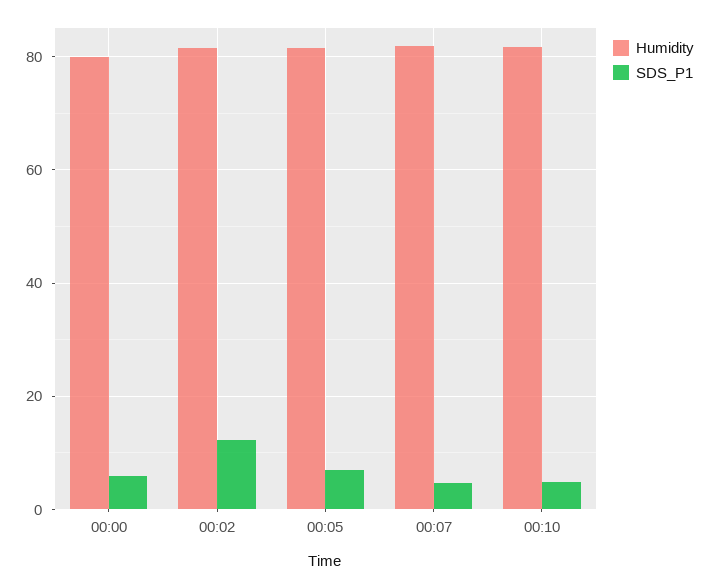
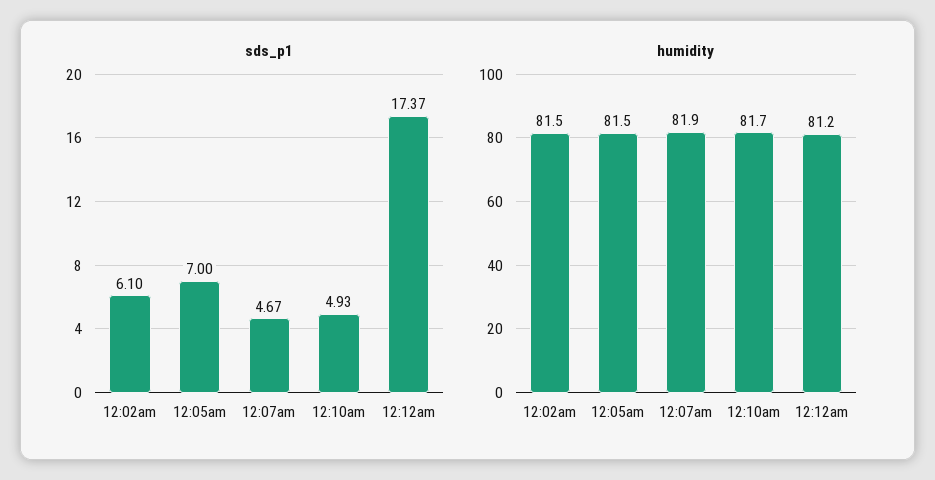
Humidity, 00:00: 80 -> none
SDS_P1, 00:00: 6 -> none
SDS_P1, 00:02: 12 -> 6.1
SDS_P1, 12:12am: none -> 17.37
Humidity, 12:12am: none -> 81.2

